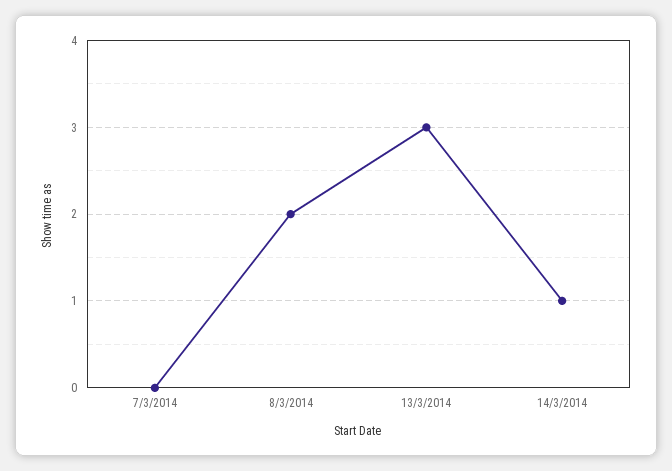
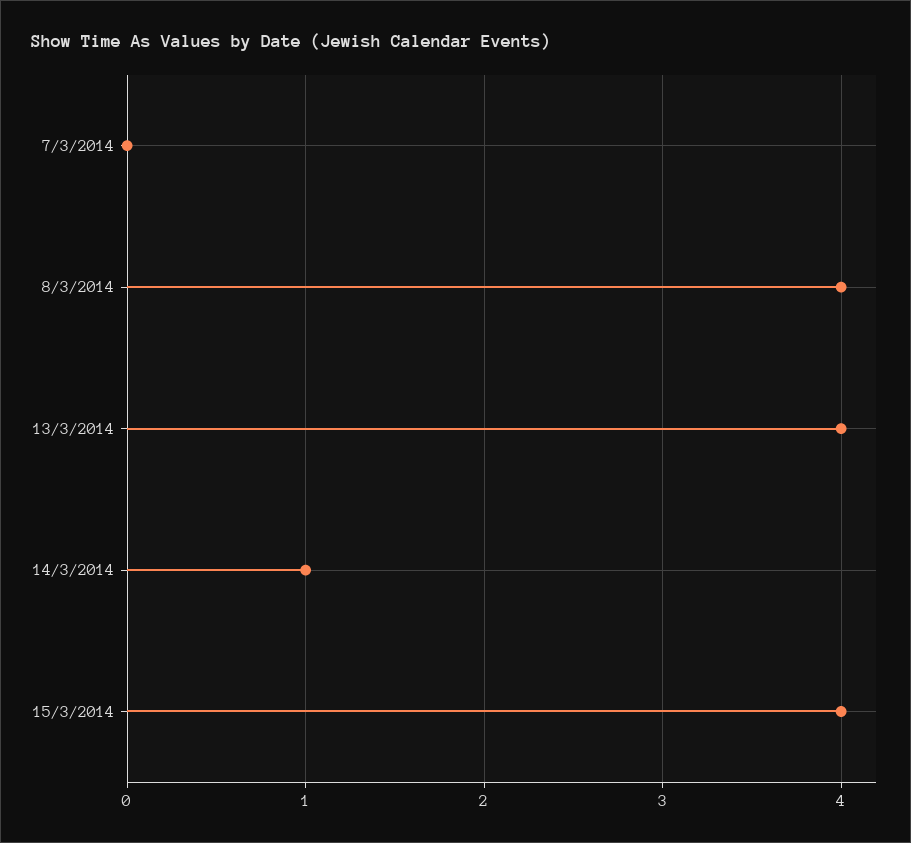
8/3/2014: 2 -> 4
13/3/2014: 3 -> 4
15/3/2014: none -> 4

